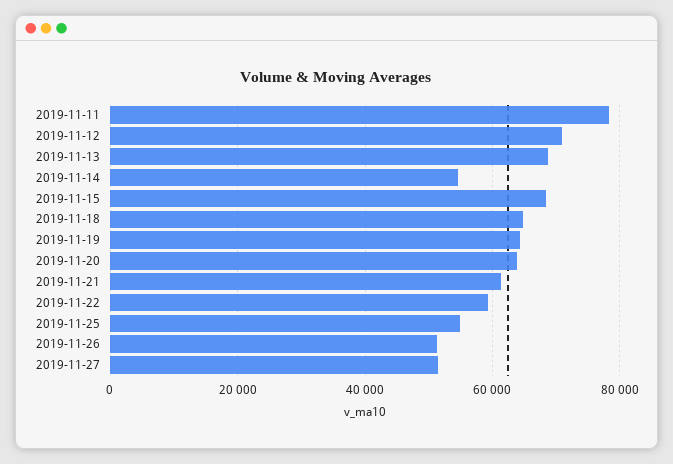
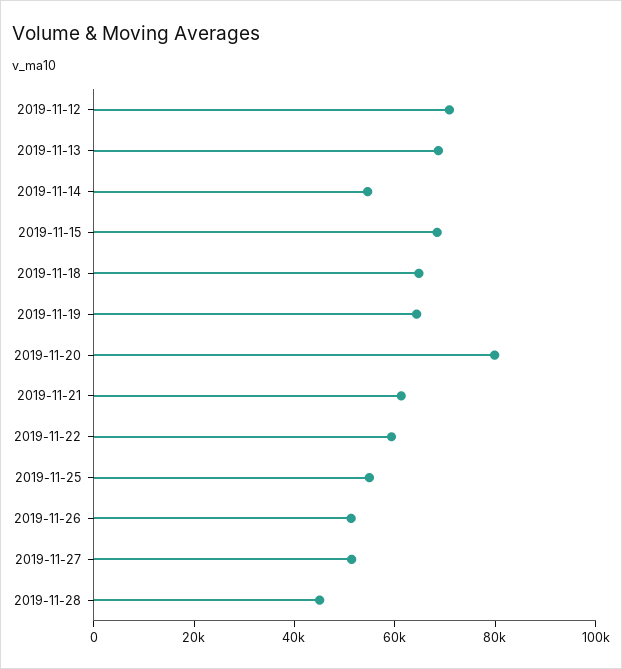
2019-11-11: 78000 -> none
2019-11-20: 64000 -> 80000
2019-11-28: none -> 45000

